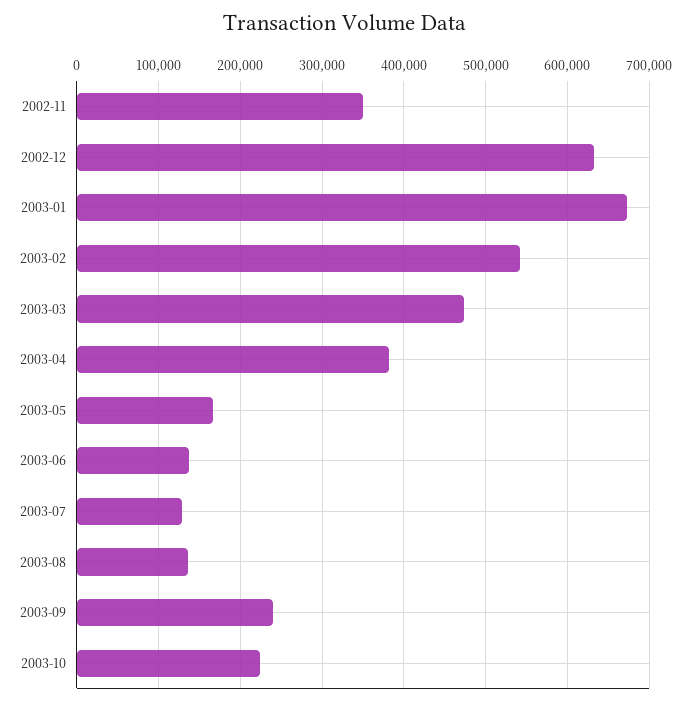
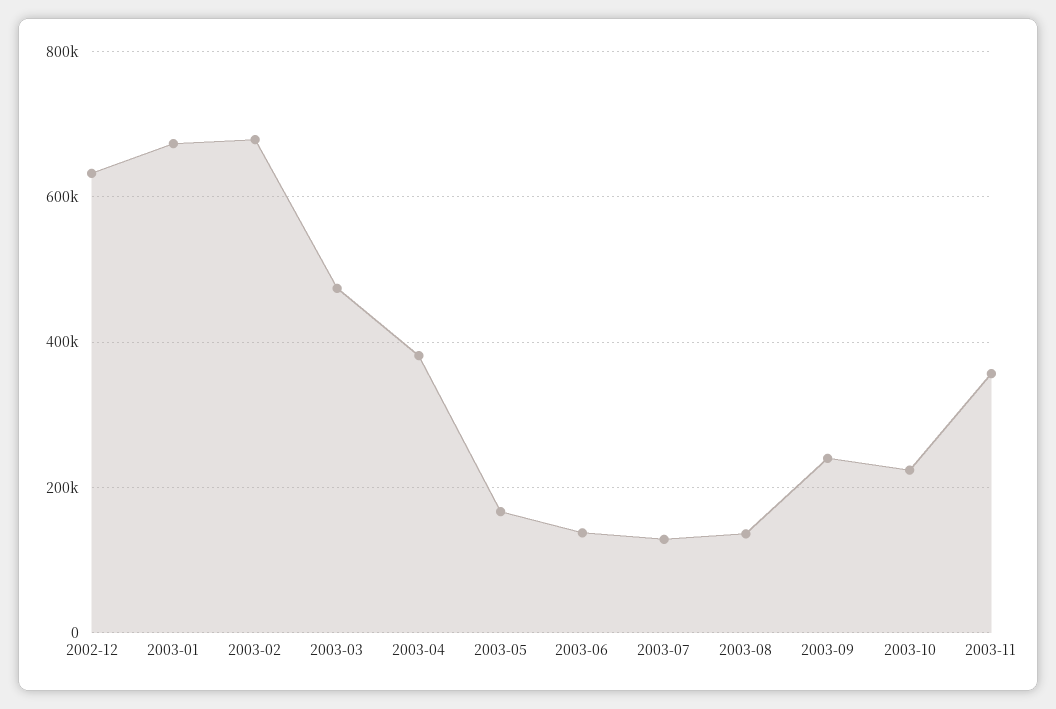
2002-11: 350000 -> none
2003-02: 540000 -> 680000
2003-11: none -> 360000

